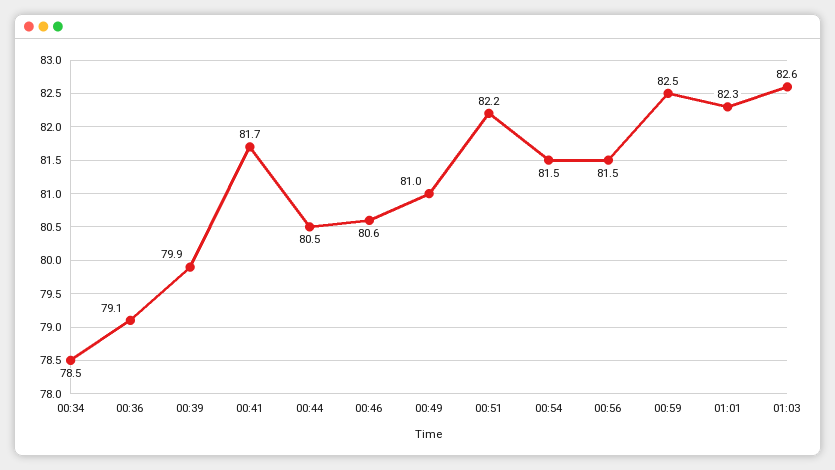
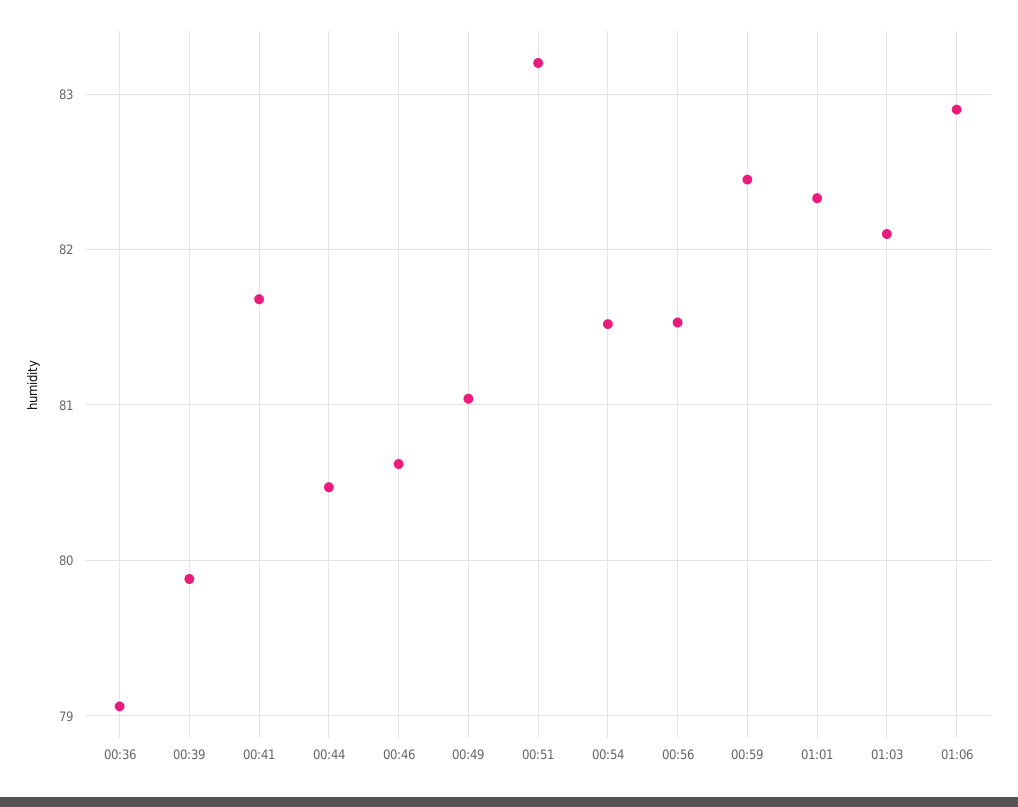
00:34: 78.5 -> none
00:51: 82.2 -> 83.2
01:03: 82.6 -> 82.1
01:06: none -> 82.9

